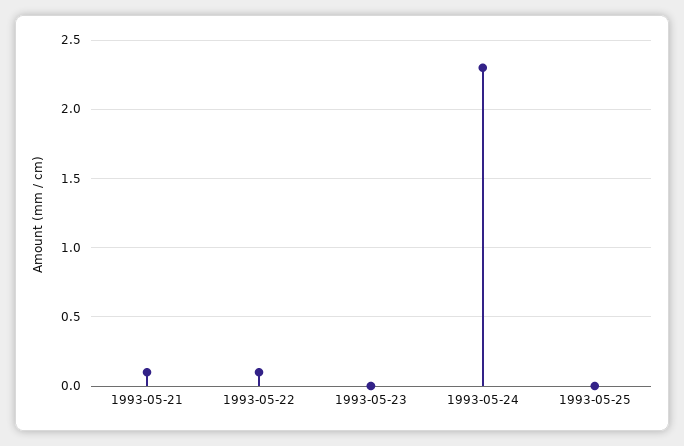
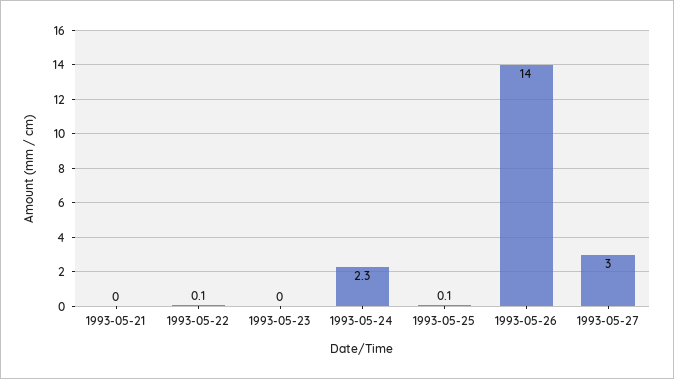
1993-05-21: 0.1 -> 0
1993-05-25: 0 -> 0.1
1993-05-26: none -> 14
1993-05-27: none -> 3

